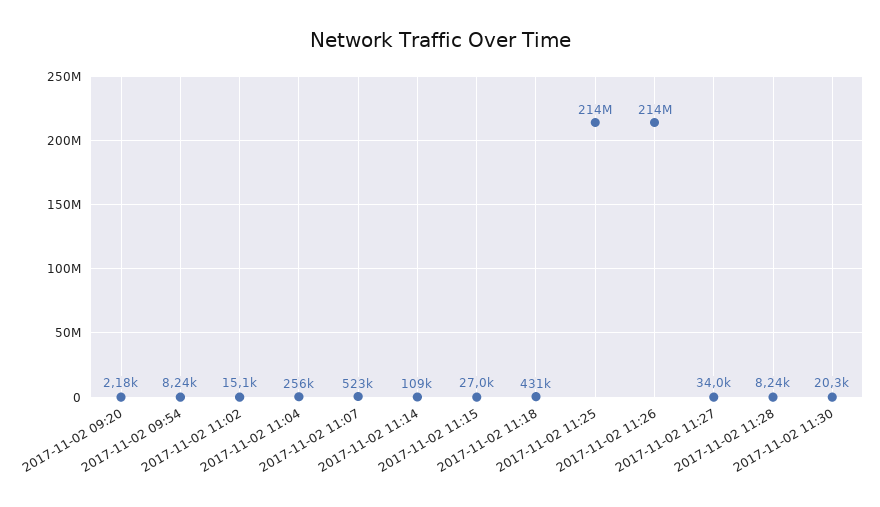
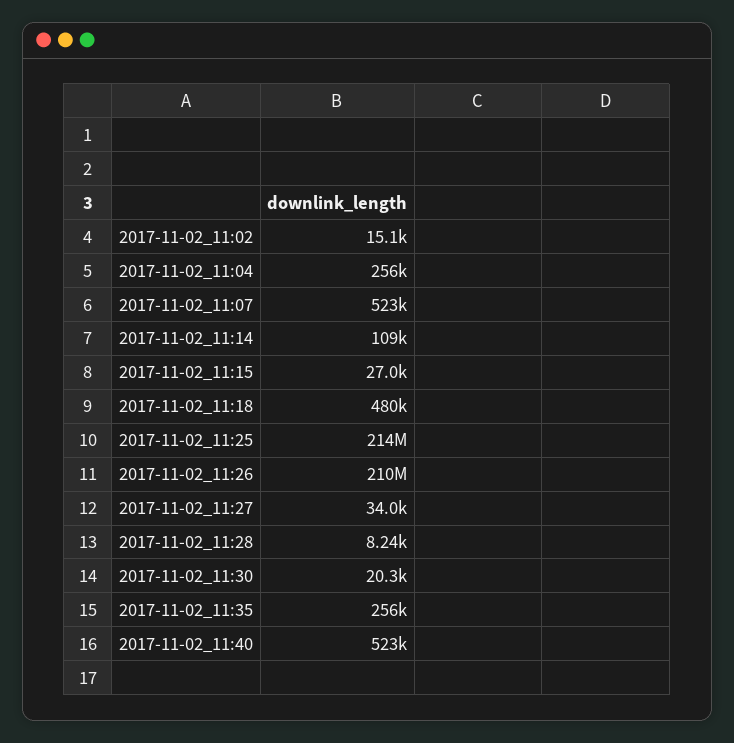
2017-11-02 09:20: 2180 -> none
2017-11-02 09:54: 8240 -> none
2017-11-02 11:18: 431000 -> 480000
2017-11-02 11:26: 214000000 -> 210000000
2017-11-02_11:35: none -> 256000
2017-11-02_11:40: none -> 523000

